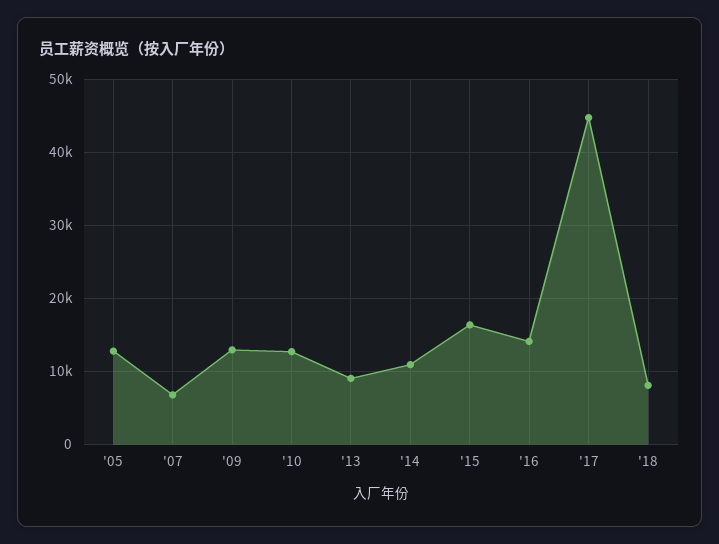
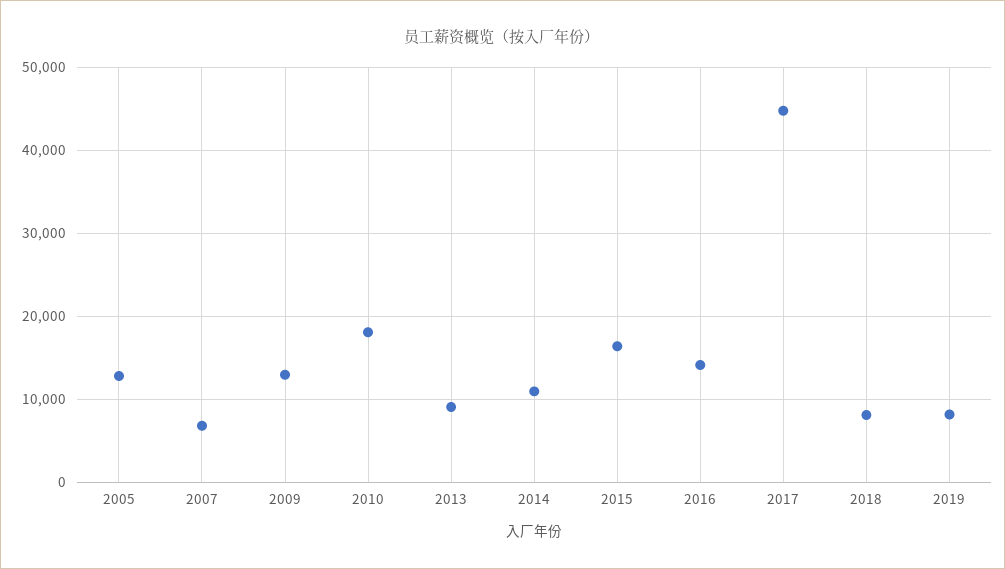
'10: 13000 -> 18000
2019: none -> 8000

